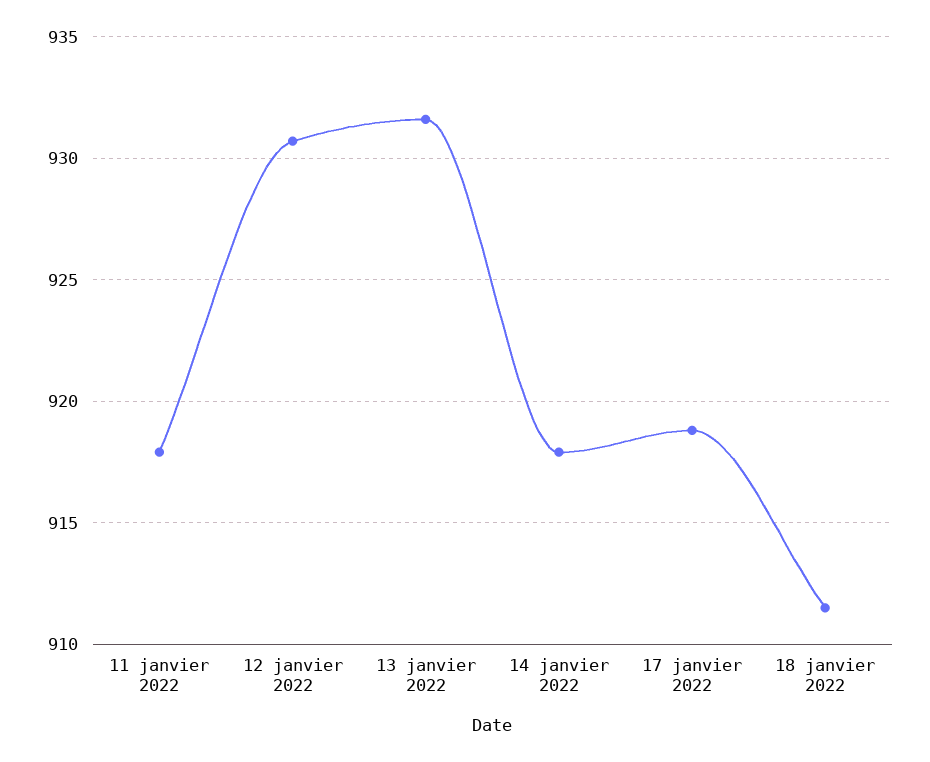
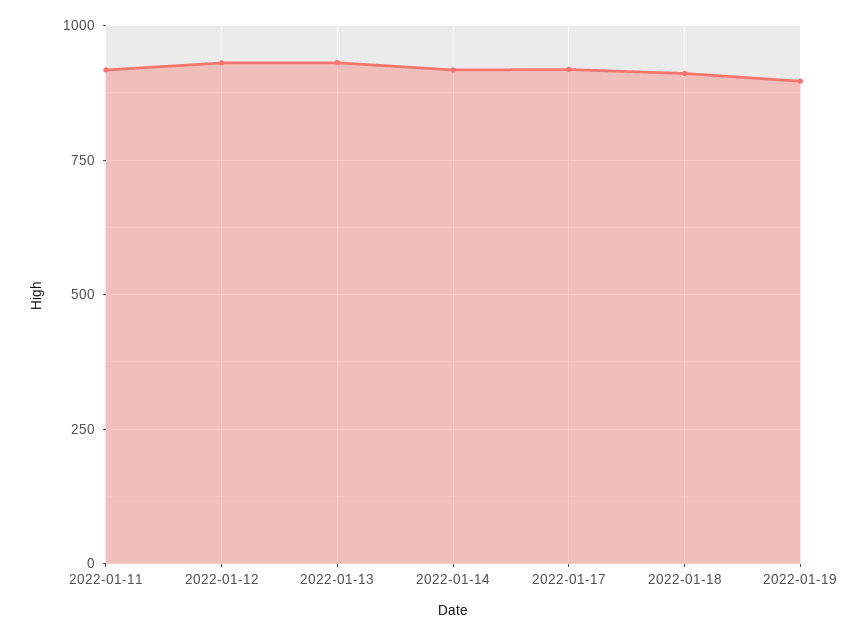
2022-01-19: none -> 900

